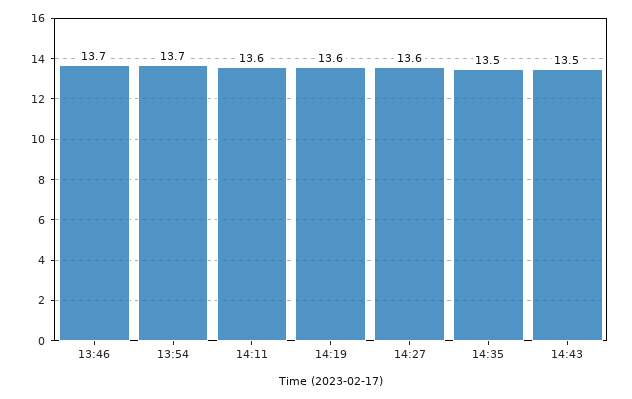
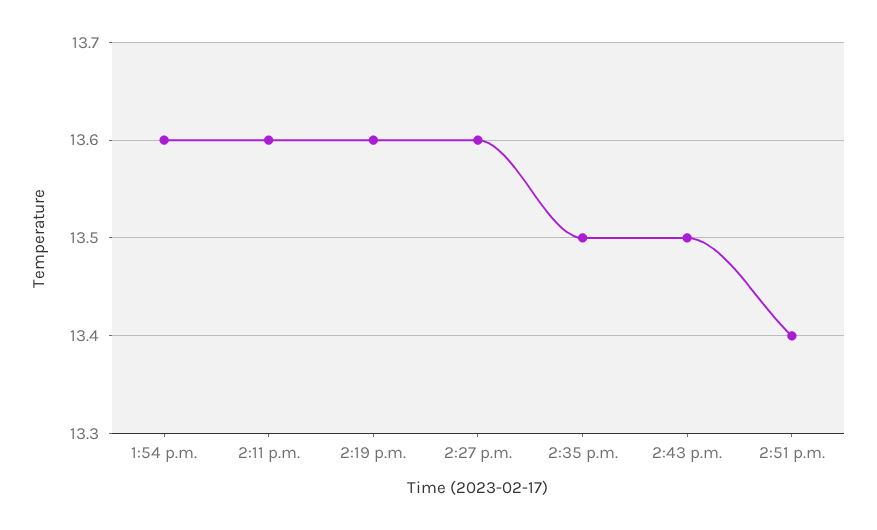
13:46: 13.7 -> none
13:54: 13.7 -> 13.6
2:51 p.m.: none -> 13.4

